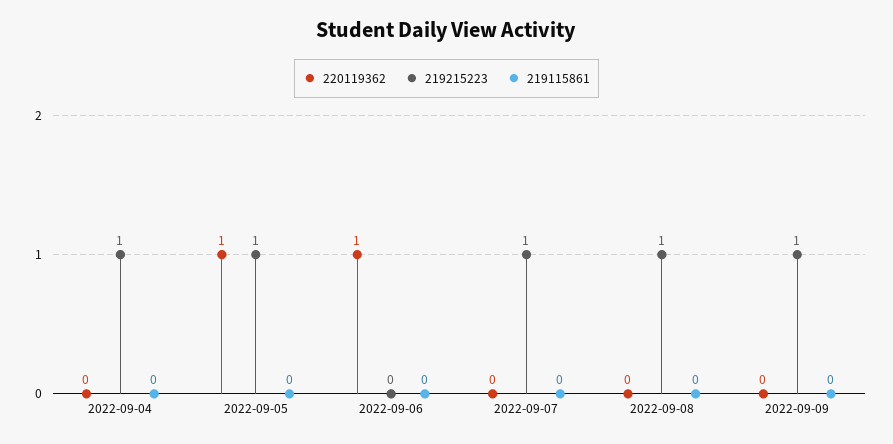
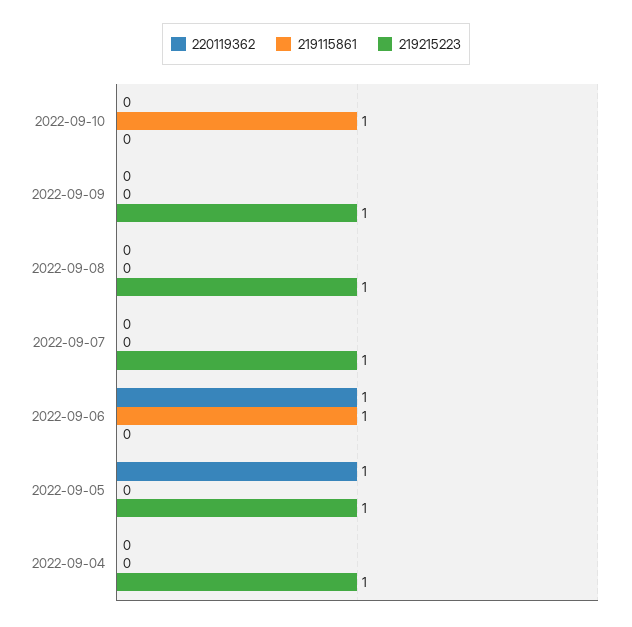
219115861, 2022-09-06: 0 -> 1
220119362, 2022-09-10: none -> 0
219115861, 2022-09-10: none -> 1
219215223, 2022-09-10: none -> 0

